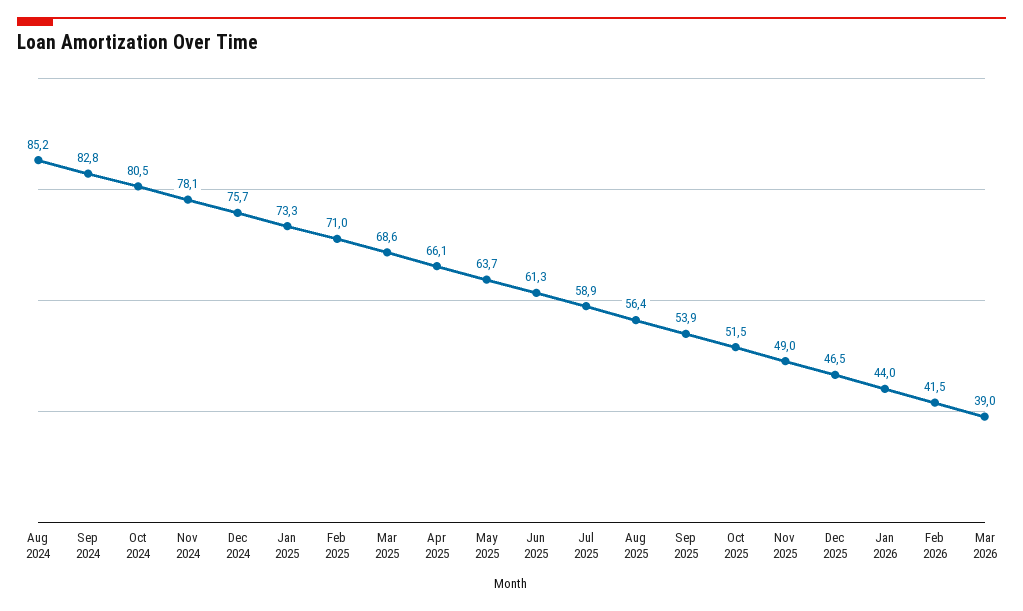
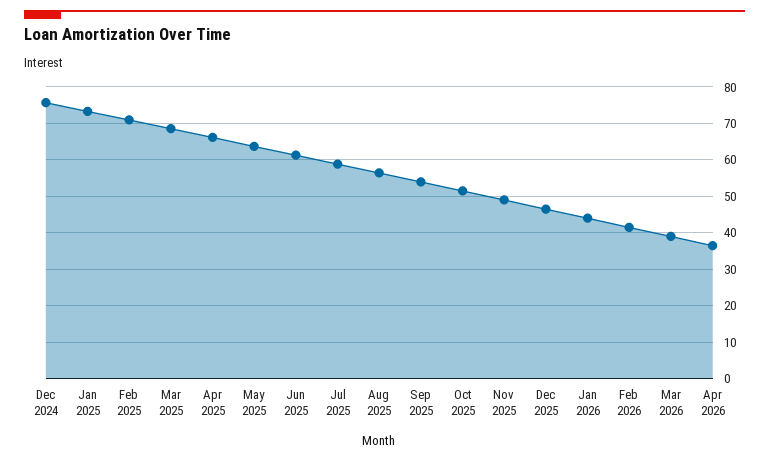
Aug 2024: 85.2 -> none
Sep 2024: 82.8 -> none
Oct 2024: 80.5 -> none
Nov 2024: 78.1 -> none
Apr 2026: none -> 36

